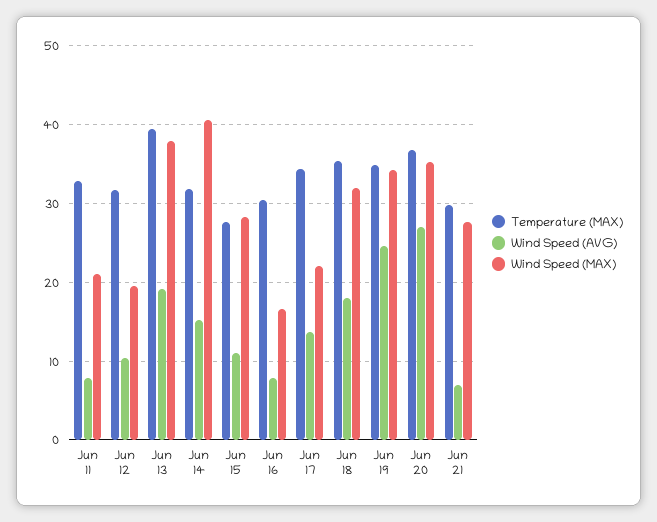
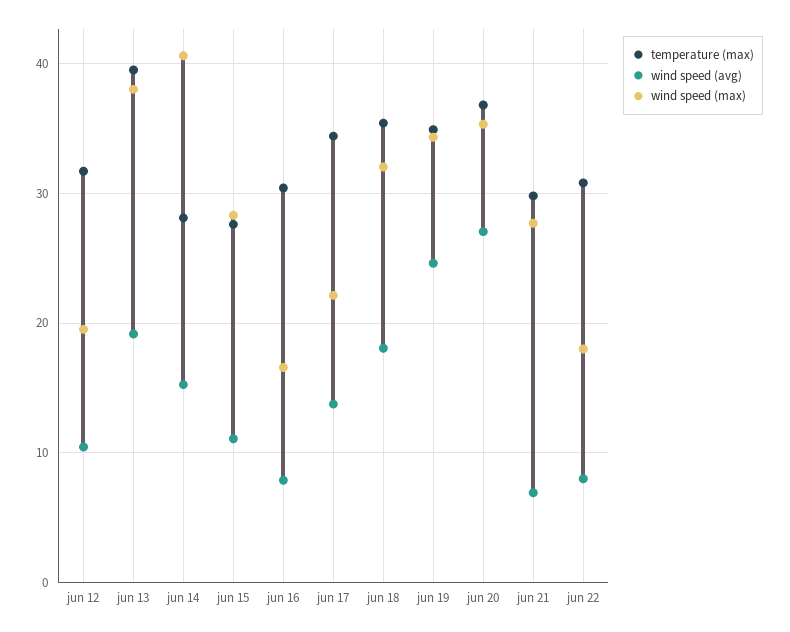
Temperature (MAX), Jun 11: 33 -> none
Wind Speed (AVG), Jun 11: 8 -> none
Wind Speed (MAX), Jun 11: 21 -> none
Temperature (MAX), Jun 14: 32 -> 28
Temperature (MAX), jun 22: none -> 31
Wind Speed (AVG), jun 22: none -> 8
Wind Speed (MAX), jun 22: none -> 18

